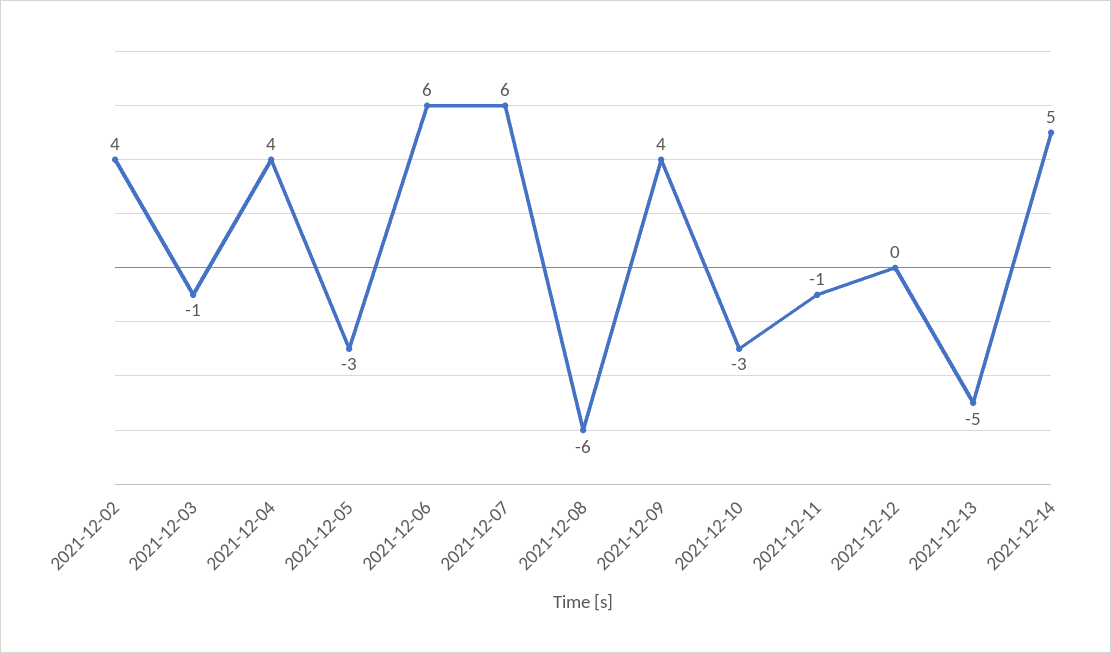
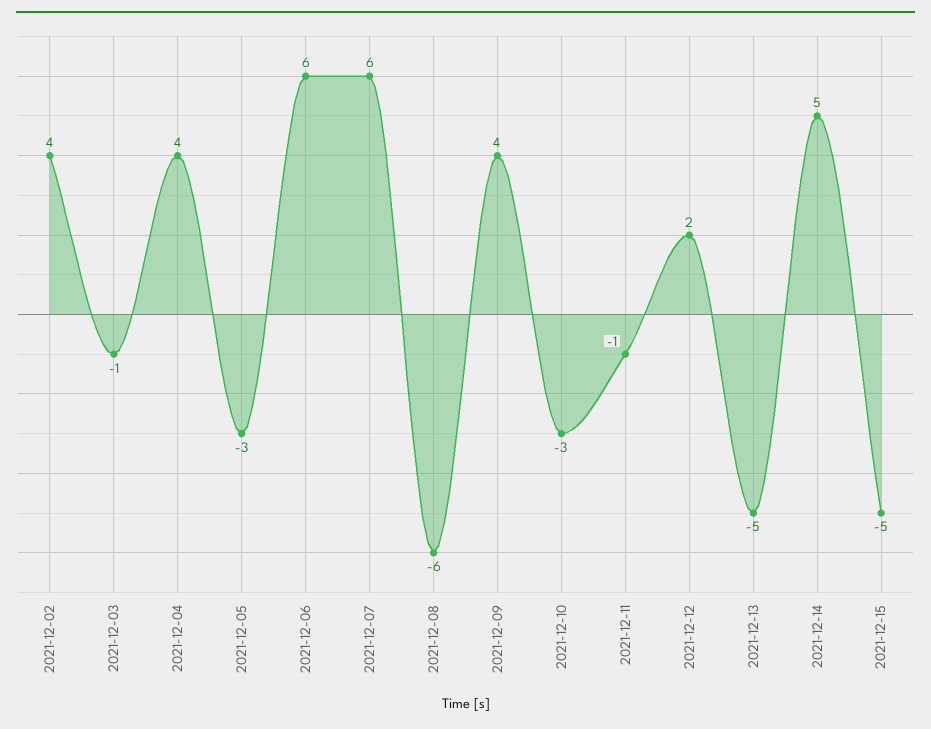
2021-12-12: 0 -> 2
2021-12-15: none -> -5

